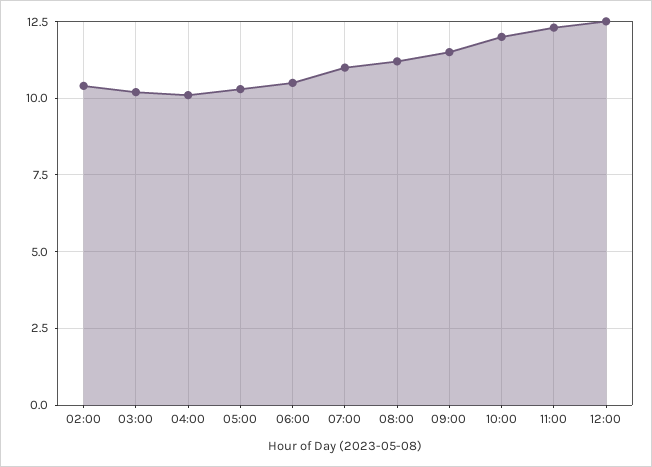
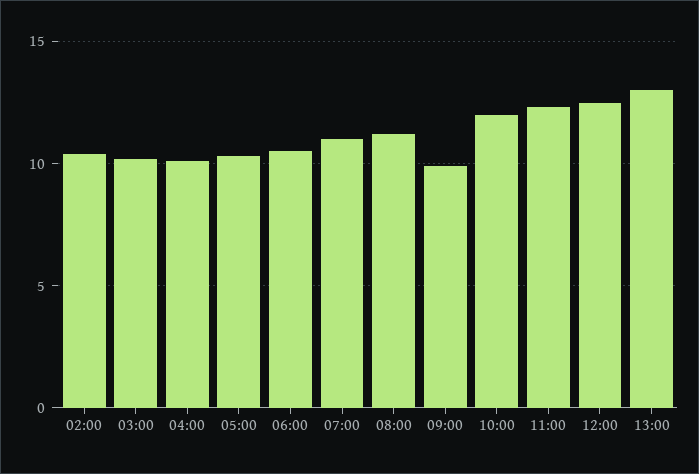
09:00: 11.5 -> 10
13:00: none -> 13

